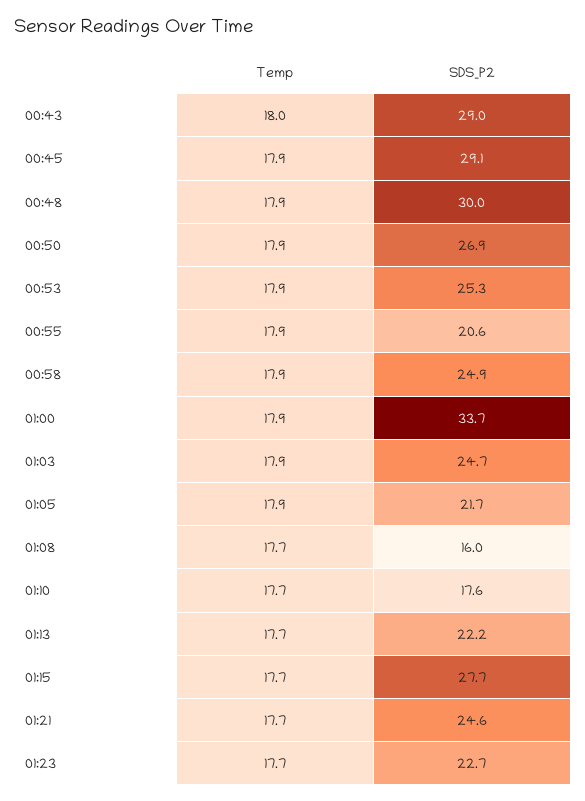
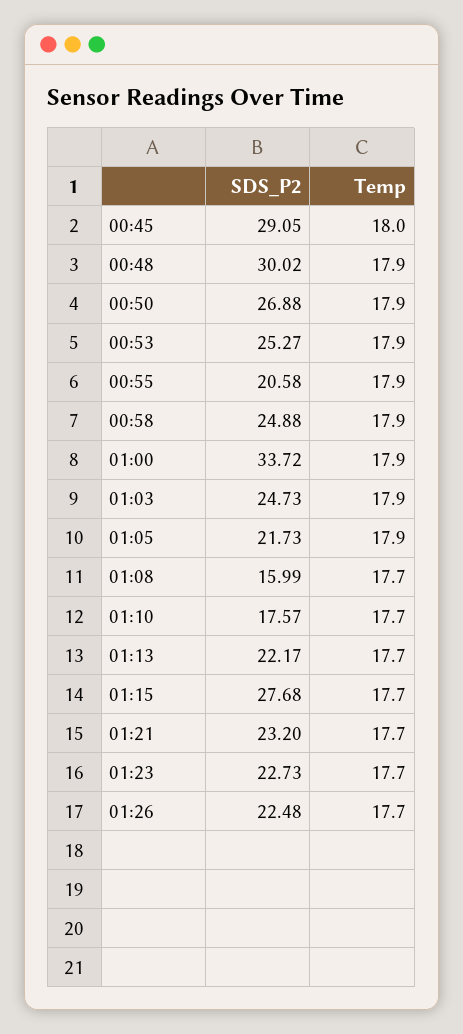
Temp, 00:43: 18 -> none
SDS_P2, 00:43: 29 -> none
Temp, 00:45: 17.9 -> 18
SDS_P2, 01:21: 24.6 -> 23.2
SDS_P2, 01:26: none -> 22.48
Temp, 01:26: none -> 17.7

